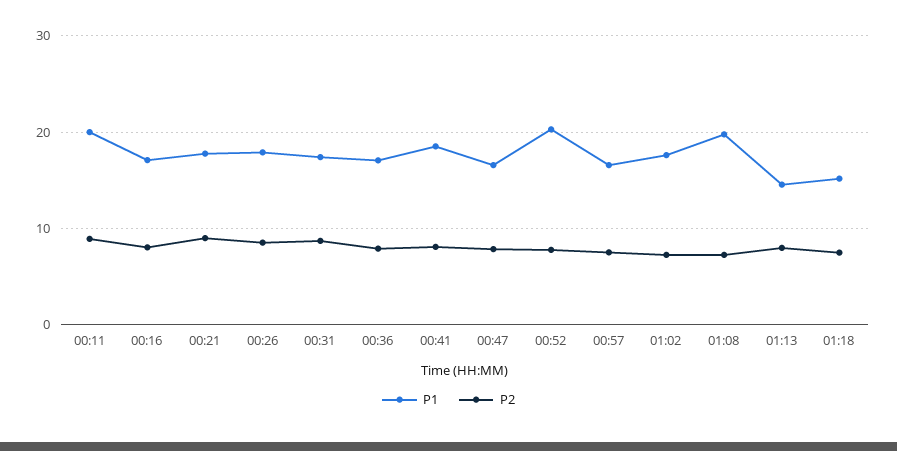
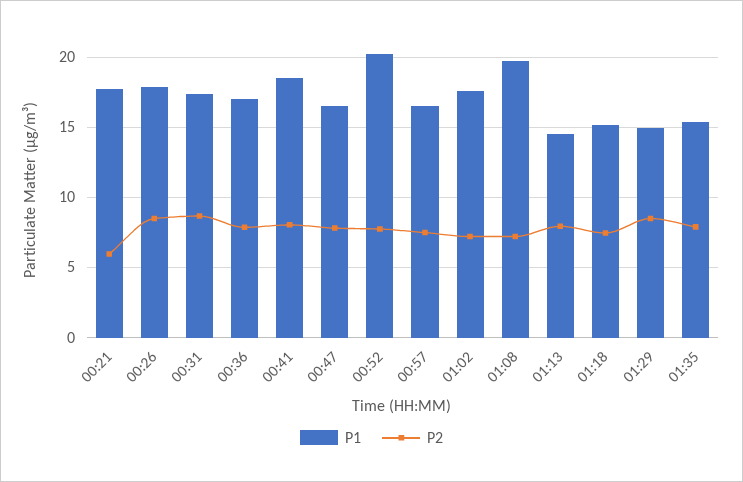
P1, 00:11: 20 -> none
P2, 00:11: 9 -> none
P1, 00:16: 17 -> none
P2, 00:16: 8 -> none
P2, 00:21: 9 -> 6
P1, 01:29: none -> 15
P2, 01:29: none -> 8.5
P1, 01:35: none -> 15.5
P2, 01:35: none -> 8

